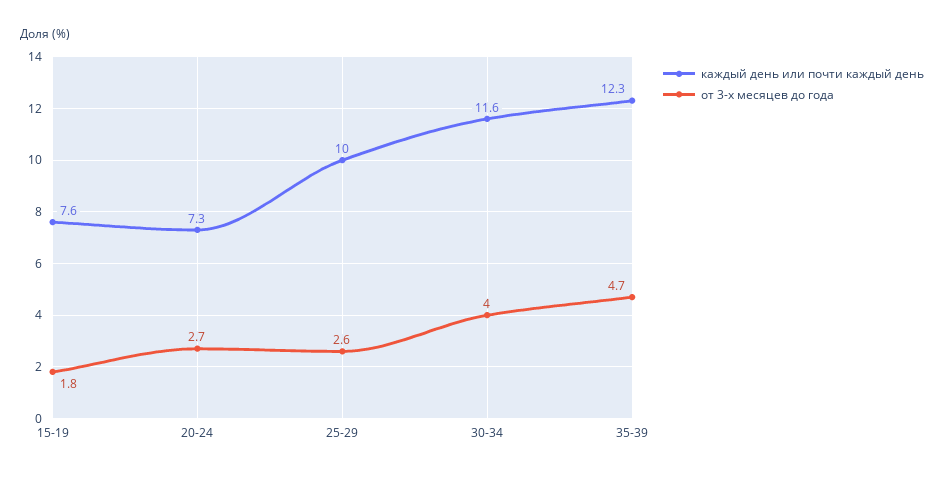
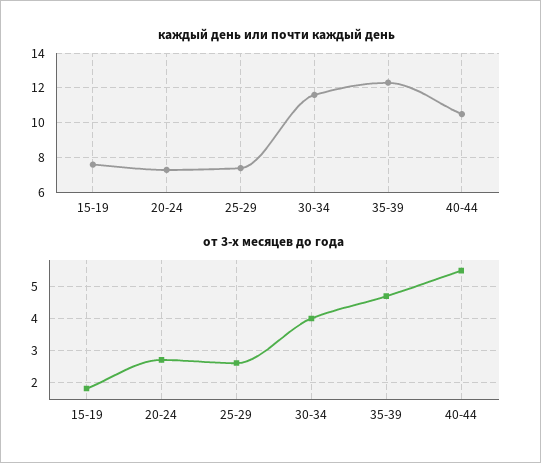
каждый день или почти каждый день, 25-29: 10 -> 7.5
каждый день или почти каждый день, 40-44: none -> 10.5
от 3-х месяцев до года, 40-44: none -> 5.5

